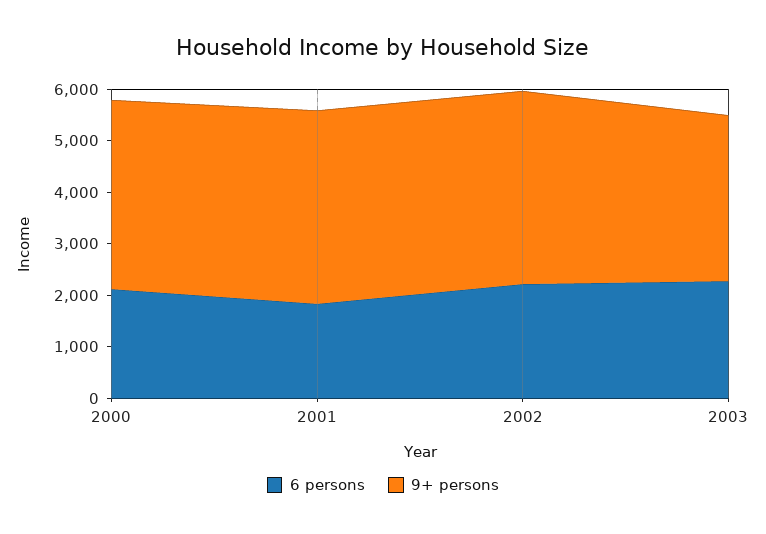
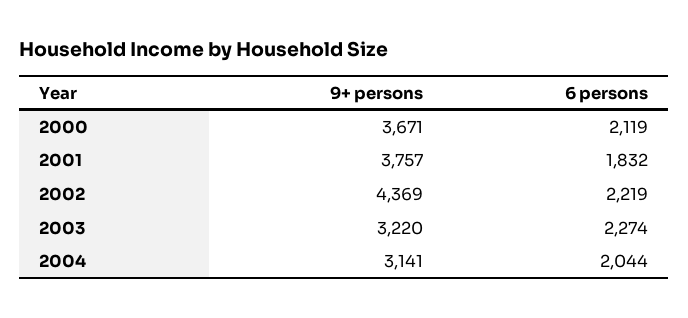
9+ persons, 2002: 3800 -> 4369
9+ persons, 2004: none -> 3141
6 persons, 2004: none -> 2044

